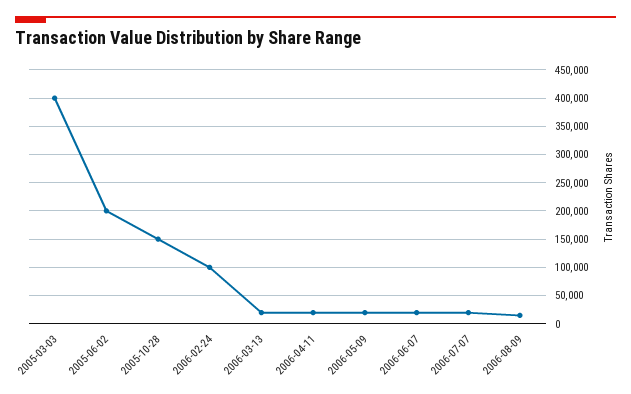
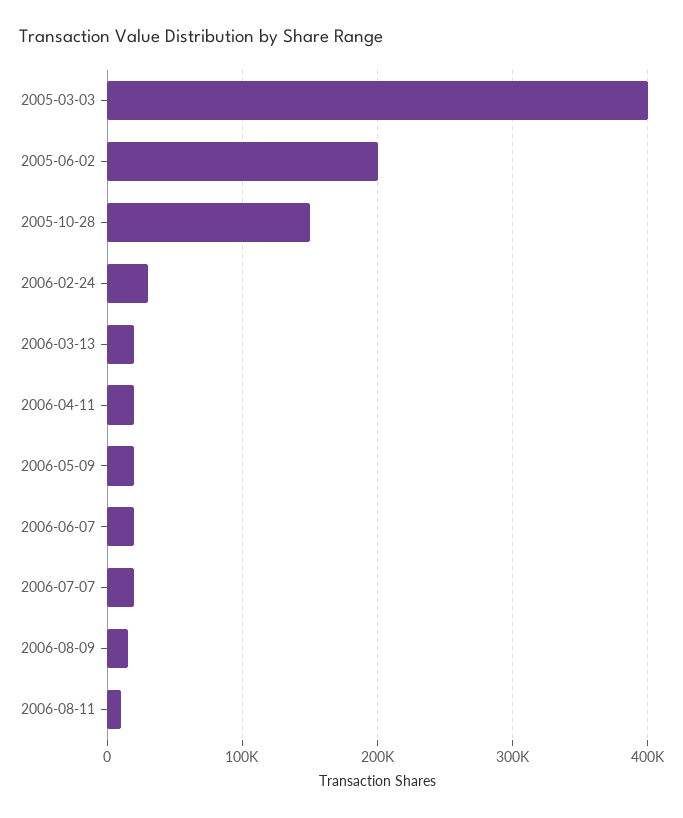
2006-02-24: 100000 -> 30000
2006-08-11: none -> 10000

